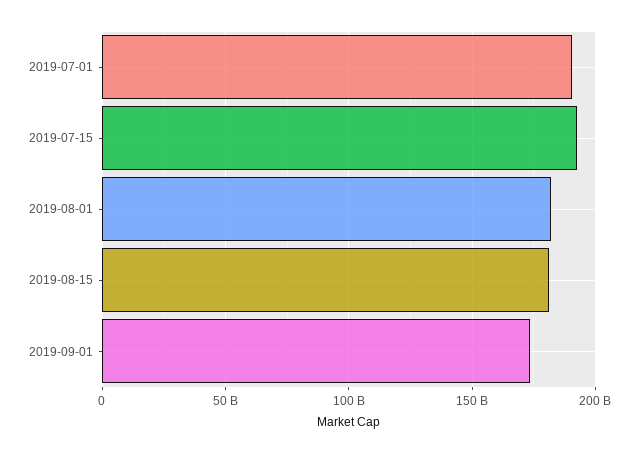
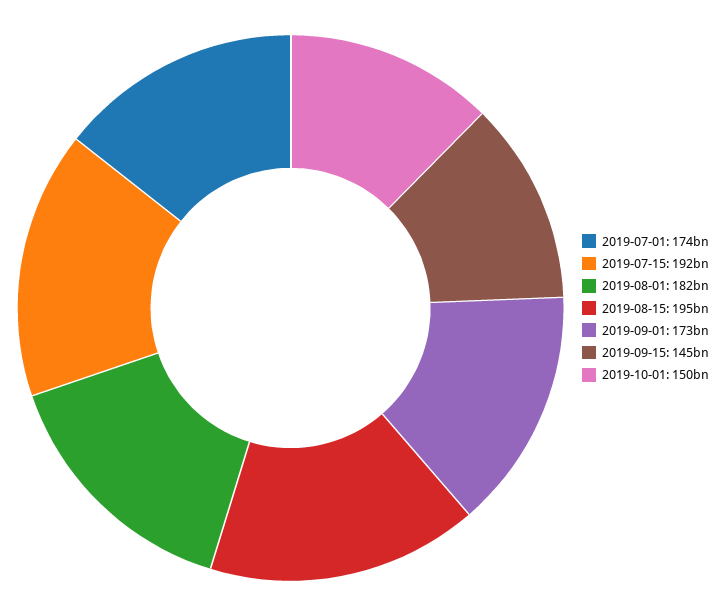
2019-07-01: 190000000000 -> 174000000000
2019-08-15: 180000000000 -> 195000000000
2019-09-15: none -> 145000000000
2019-10-01: none -> 150000000000

